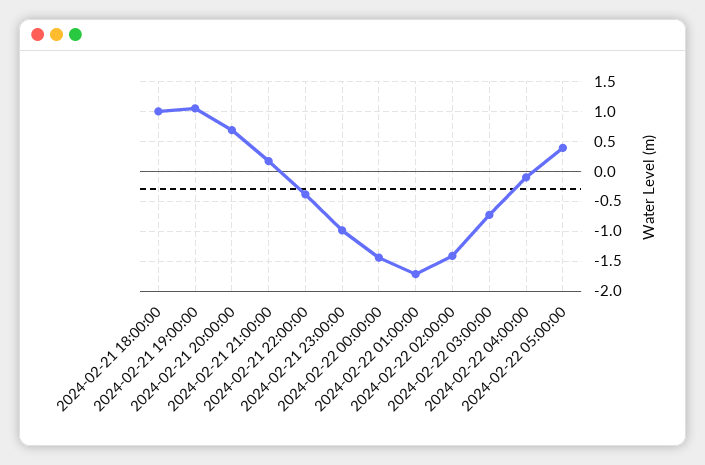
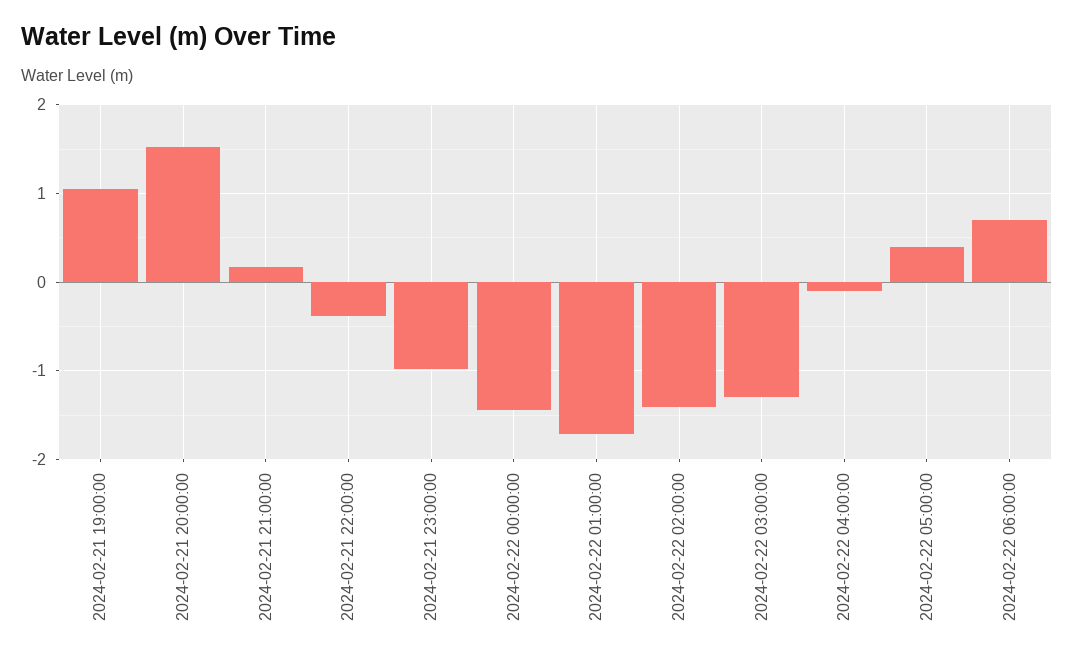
2024-02-21 18:00:00: 1 -> none
2024-02-21 20:00:00: 0.75 -> 1.5
2024-02-22 03:00:00: -0.75 -> -1.3
2024-02-22 06:00:00: none -> 0.7

